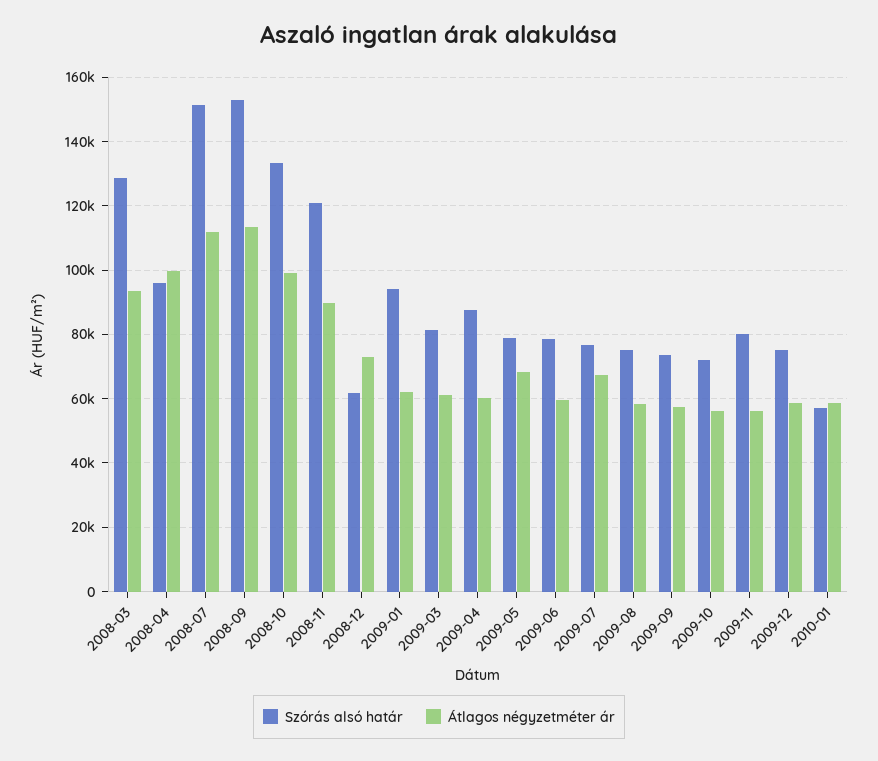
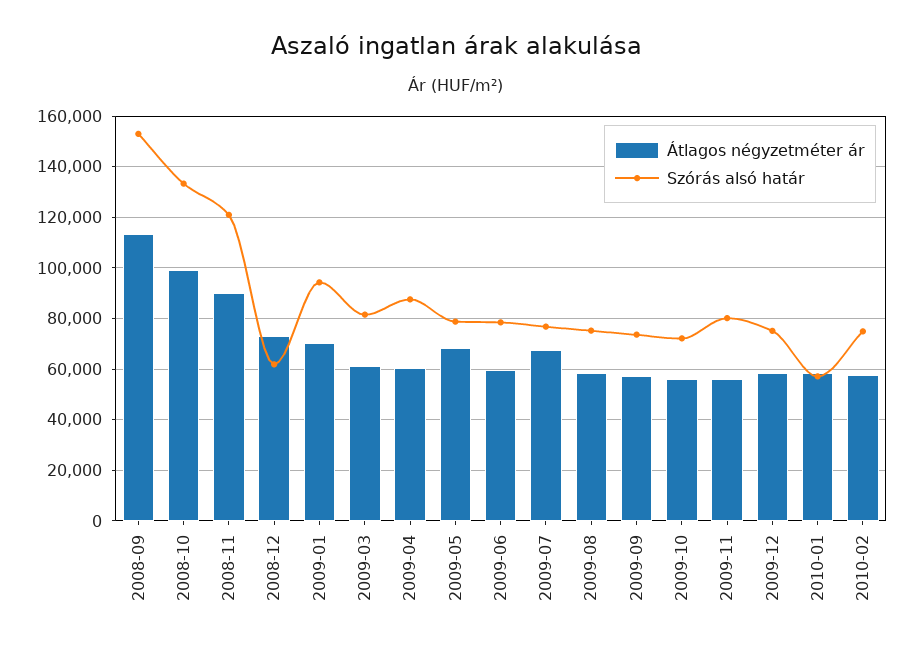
Szórás alsó határ, 2008-03: 128000 -> none
Átlagos négyzetméter ár, 2008-03: 94000 -> none
Szórás alsó határ, 2008-04: 96000 -> none
Átlagos négyzetméter ár, 2008-04: 100000 -> none
Szórás alsó határ, 2008-07: 152000 -> none
Átlagos négyzetméter ár, 2008-07: 112000 -> none
Átlagos négyzetméter ár, 2009-01: 62000 -> 70000
Átlagos négyzetméter ár, 2010-02: none -> 57500
Szórás alsó határ, 2010-02: none -> 75000

